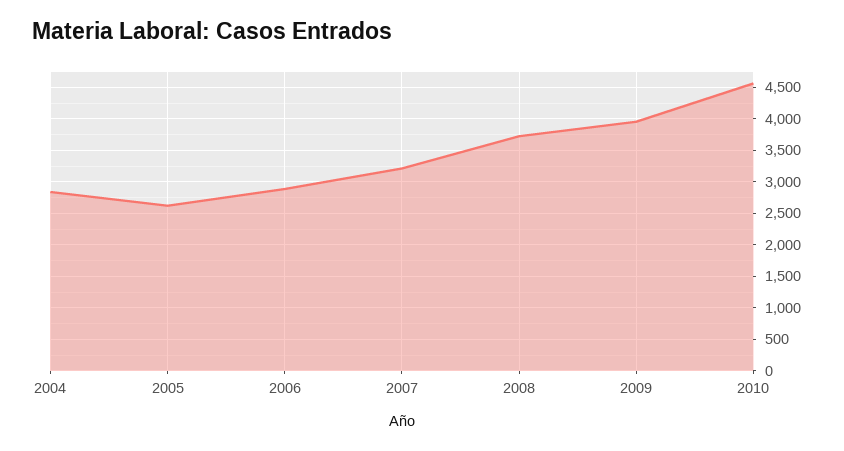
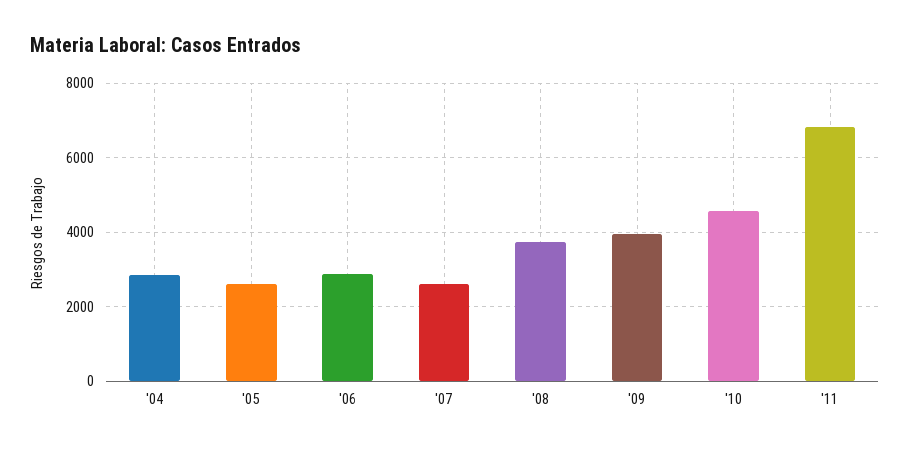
2007: 3200 -> 2600
'11: none -> 6800

